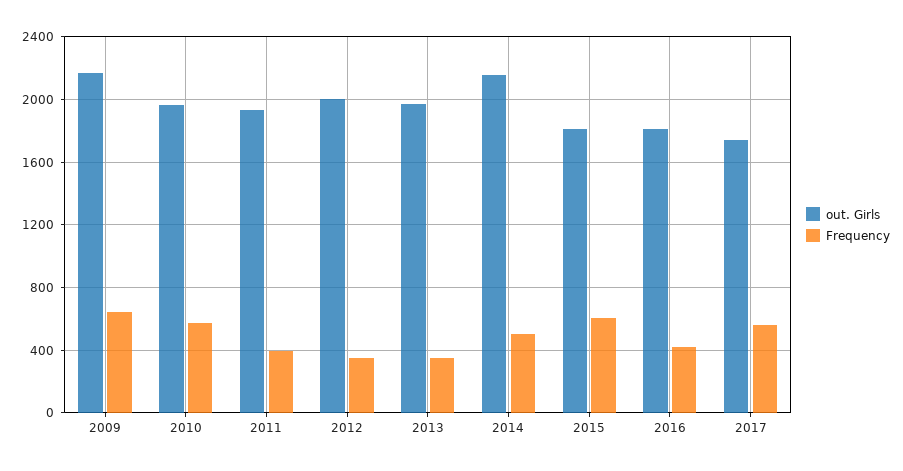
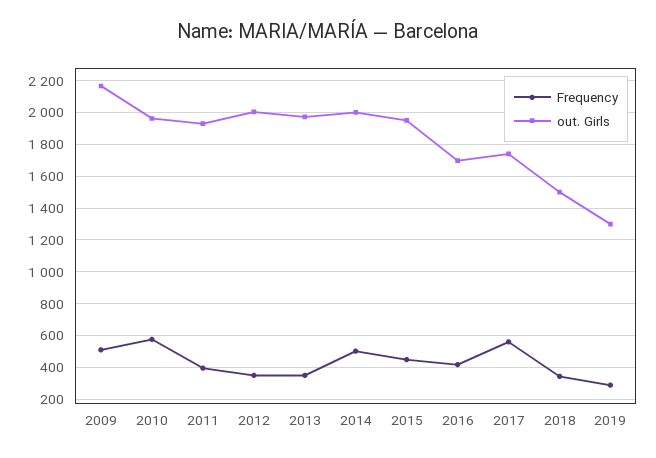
Frequency, 2009: 650 -> 500
out. Girls, 2014: 2150 -> 2000
out. Girls, 2015: 1800 -> 1950
Frequency, 2015: 600 -> 450
out. Girls, 2016: 1800 -> 1700
Frequency, 2018: none -> 350
out. Girls, 2018: none -> 1500
Frequency, 2019: none -> 300
out. Girls, 2019: none -> 1300

